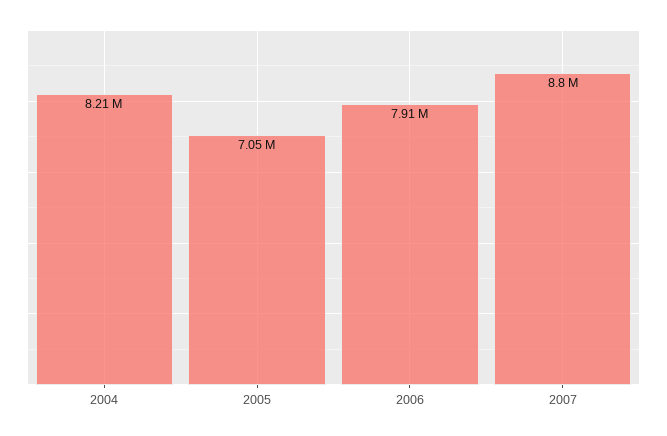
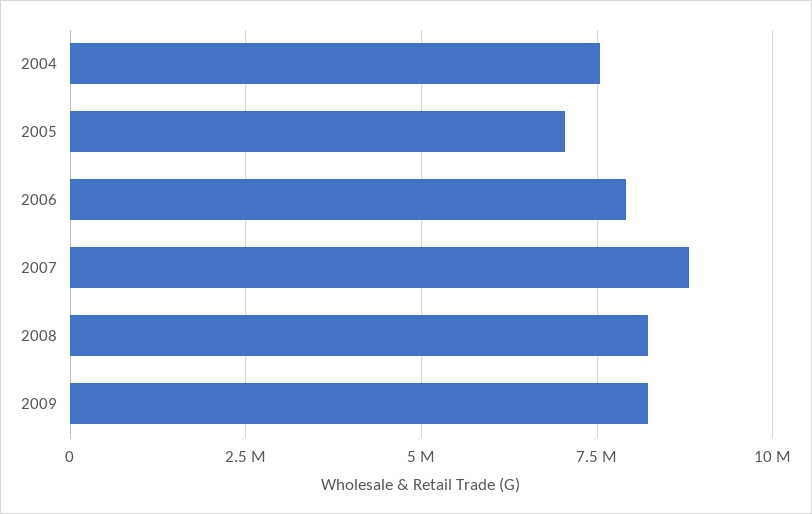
2004: 8210000 -> 7500000
2008: none -> 8250000
2009: none -> 8250000

